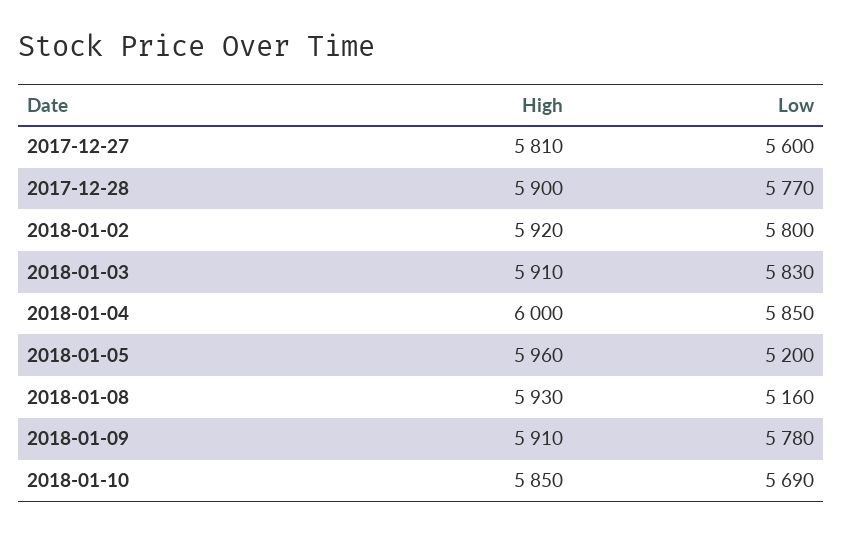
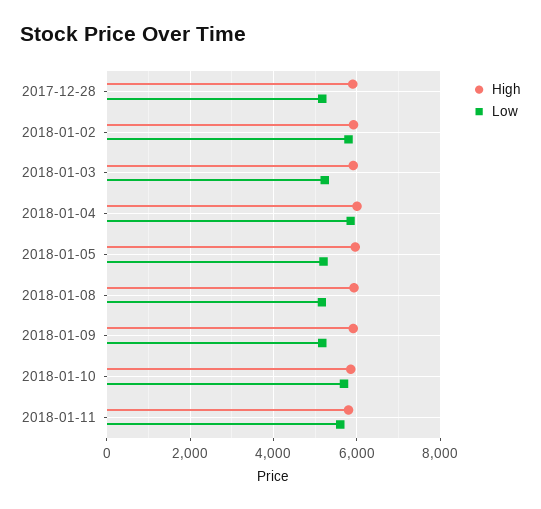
High, 2017-12-27: 5810 -> none
Low, 2017-12-27: 5600 -> none
Low, 2017-12-28: 5770 -> 5200
Low, 2018-01-03: 5830 -> 5200
Low, 2018-01-09: 5780 -> 5200
High, 2018-01-11: none -> 5800
Low, 2018-01-11: none -> 5600

